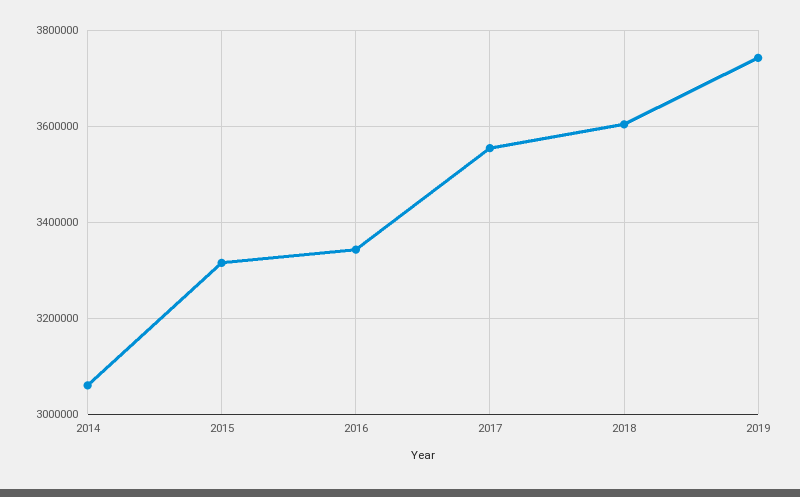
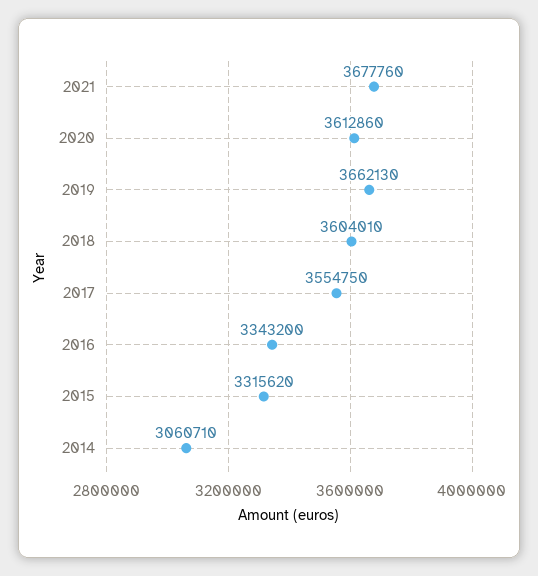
2019: 3740000 -> 3662130
2021: none -> 3677760
2020: none -> 3612860

